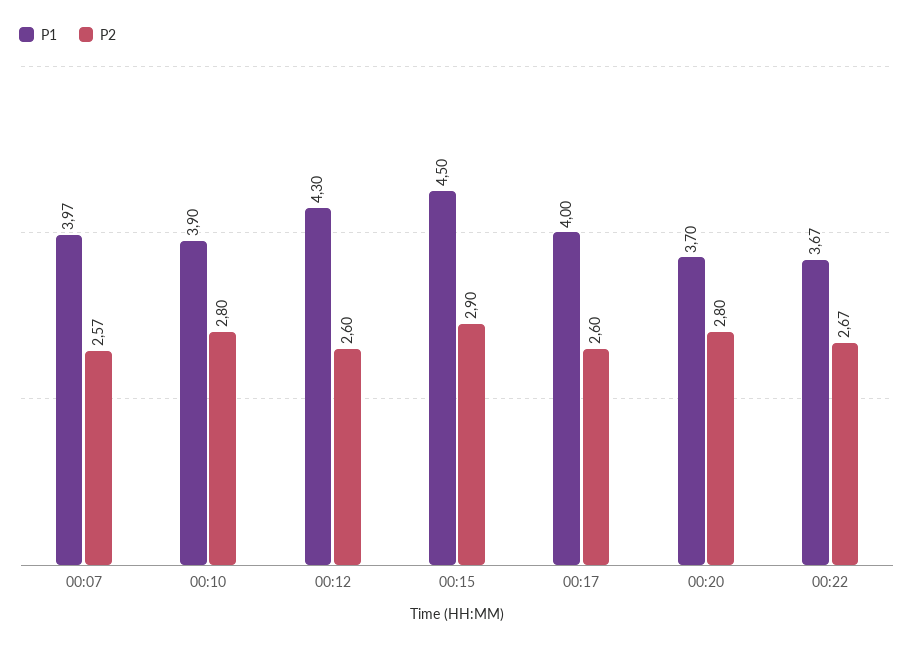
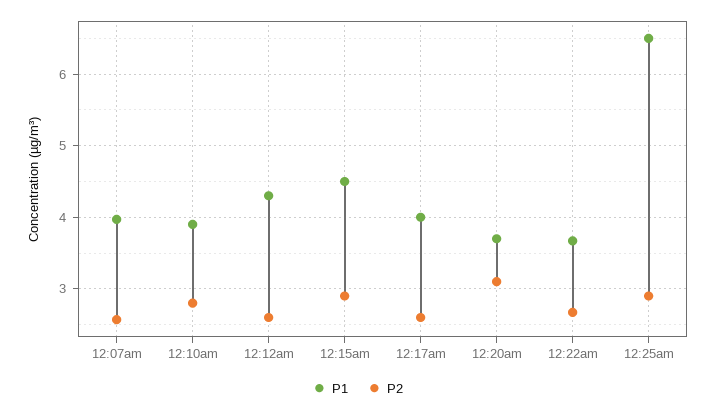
P2, 00:20: 2.8 -> 3.1
P1, 12:25am: none -> 6.5
P2, 12:25am: none -> 2.9

